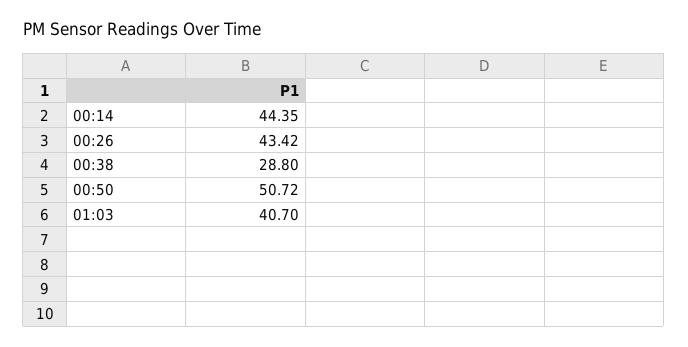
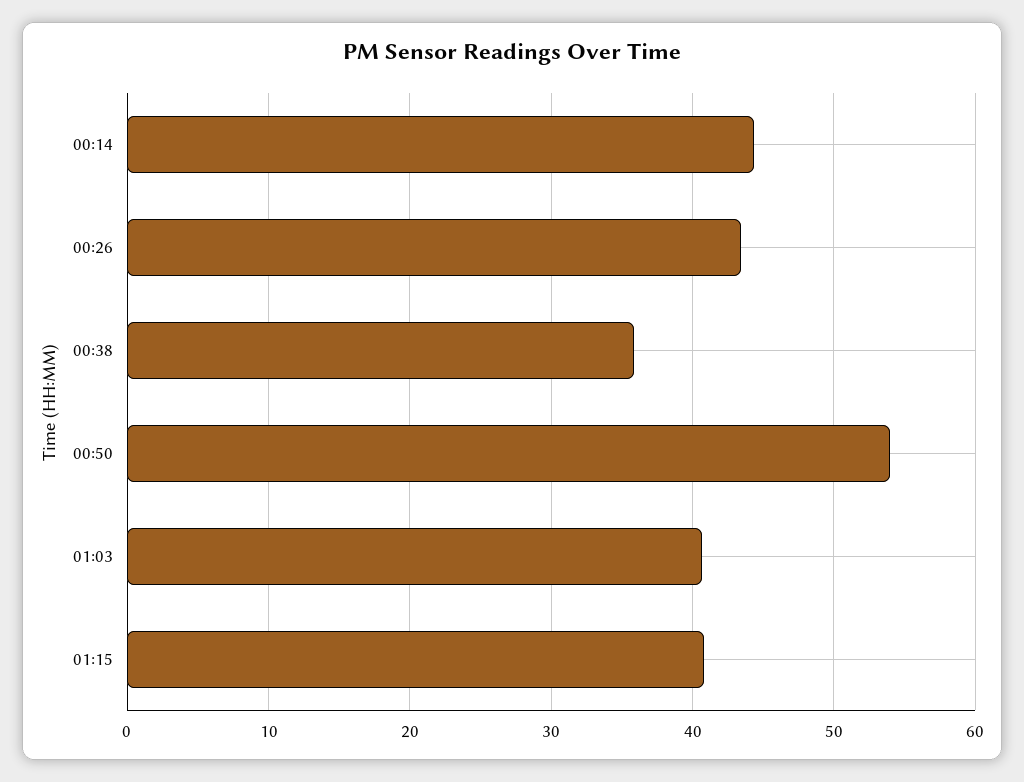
00:38: 28.8 -> 36
00:50: 50.72 -> 54
01:15: none -> 41

